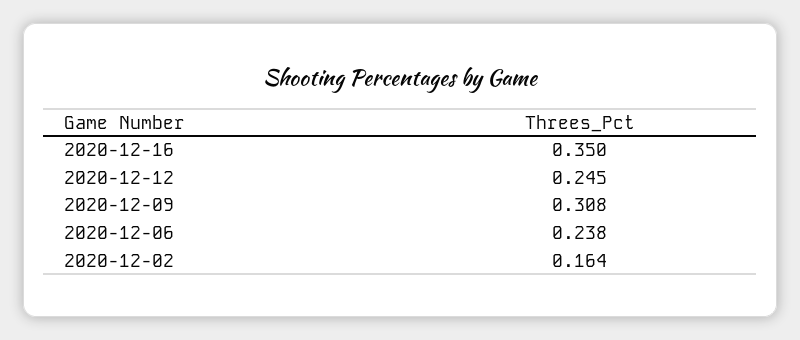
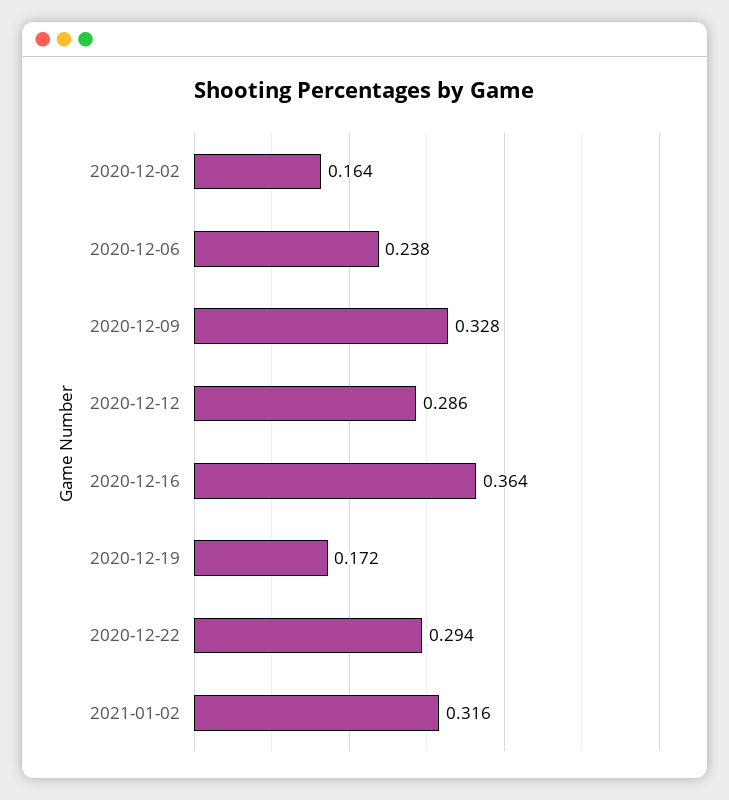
2020-12-16: 0.35 -> 0.364
2020-12-12: 0.245 -> 0.286
2020-12-09: 0.308 -> 0.328
2020-12-19: none -> 0.172
2020-12-22: none -> 0.294
2021-01-02: none -> 0.316

